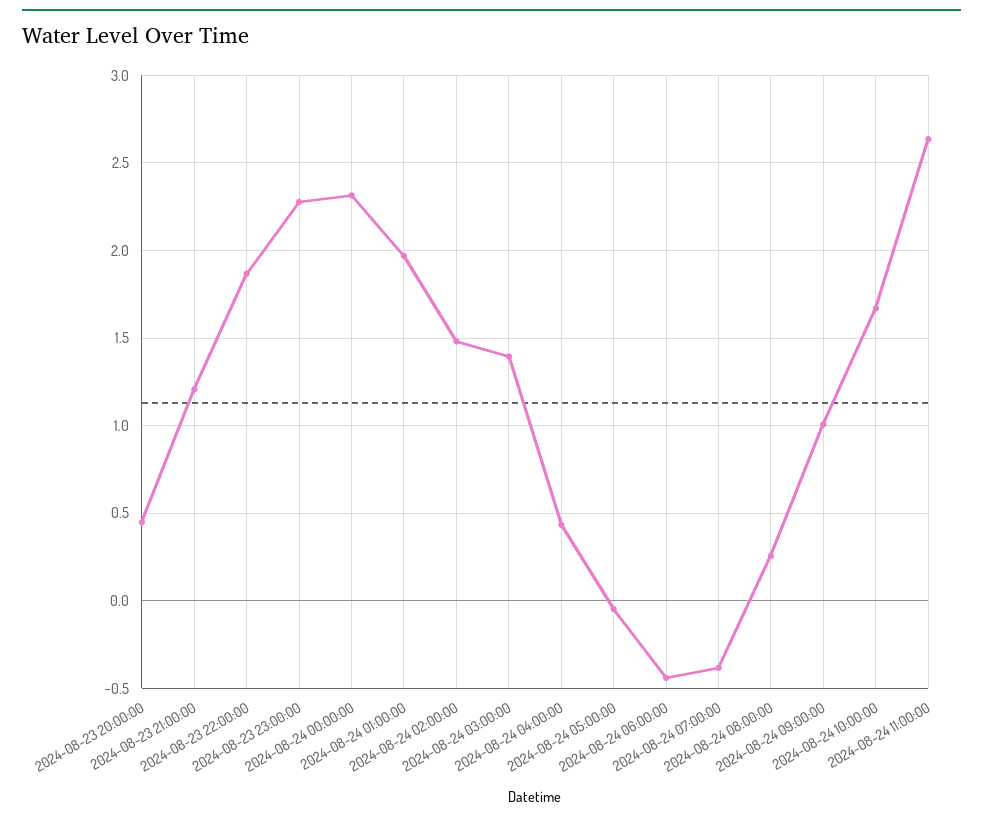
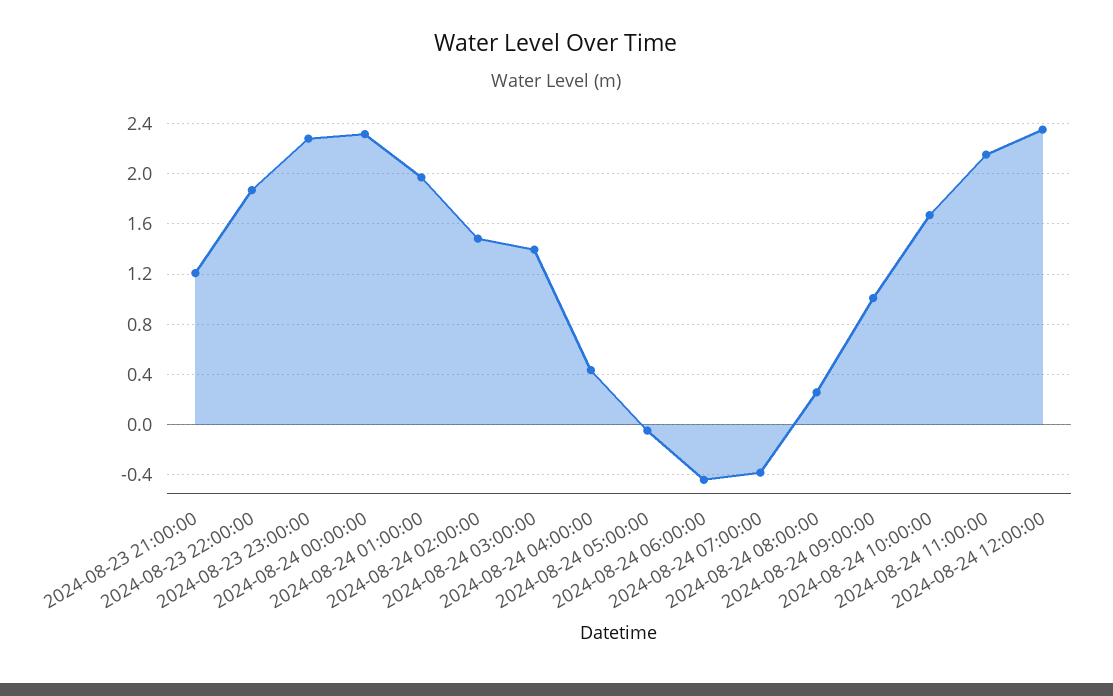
2024-08-23 20:00:00: 0.45 -> none
2024-08-24 11:00:00: 2.65 -> 2.15
2024-08-24 12:00:00: none -> 2.35

